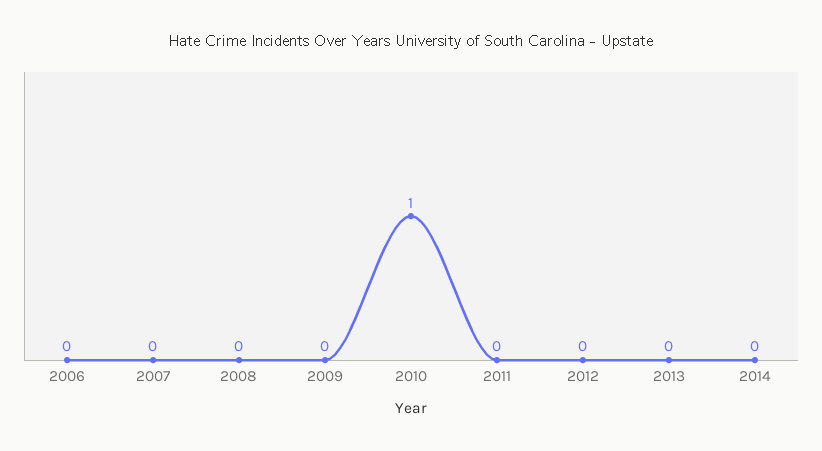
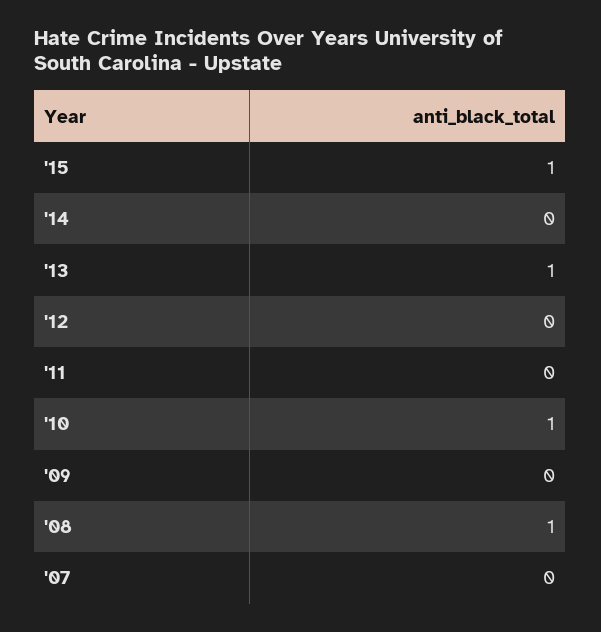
2006: 0 -> none
2008: 0 -> 1
2013: 0 -> 1
'15: none -> 1

